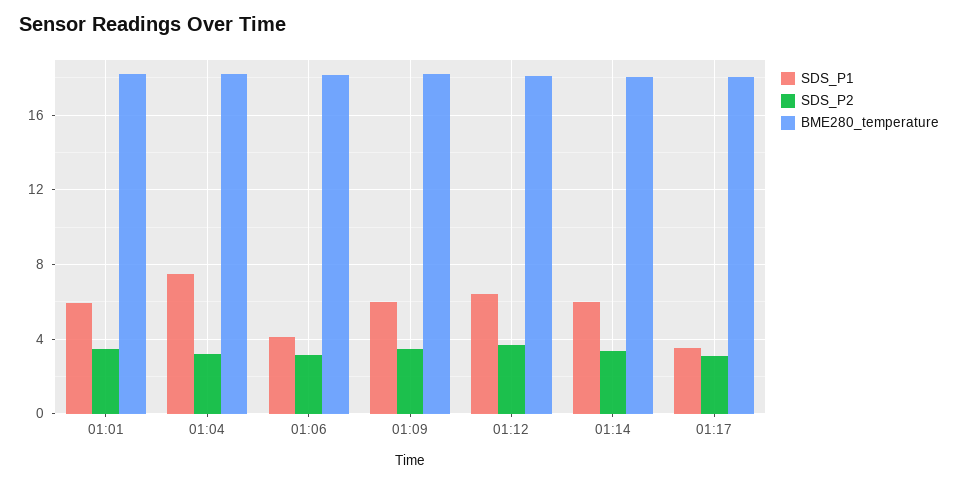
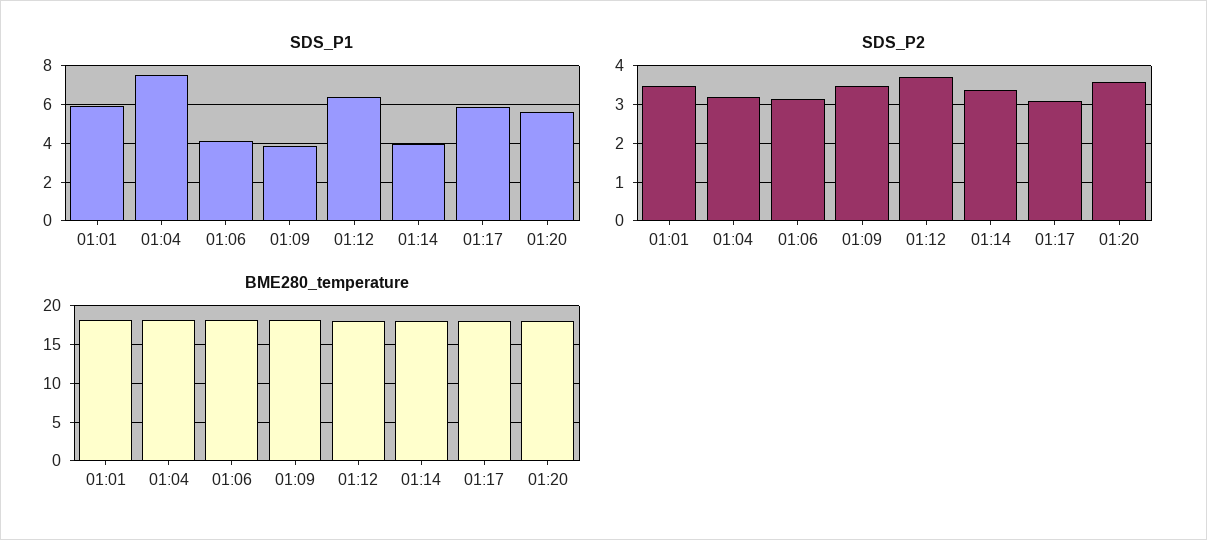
SDS_P1, 01:09: 6 -> 4
SDS_P1, 01:14: 6 -> 4
SDS_P1, 01:17: 3.5 -> 6
SDS_P1, 01:20: none -> 5.5
SDS_P2, 01:20: none -> 3.6
BME280_temperature, 01:20: none -> 18

